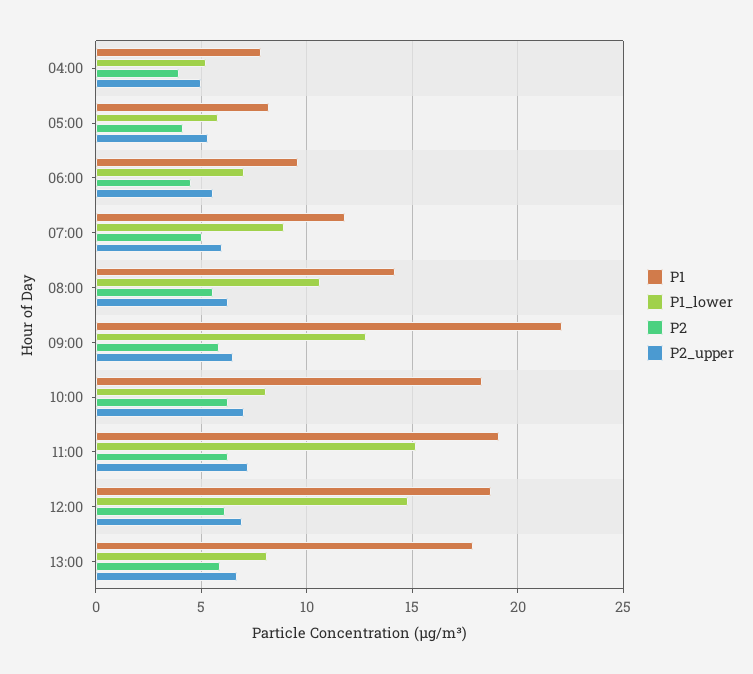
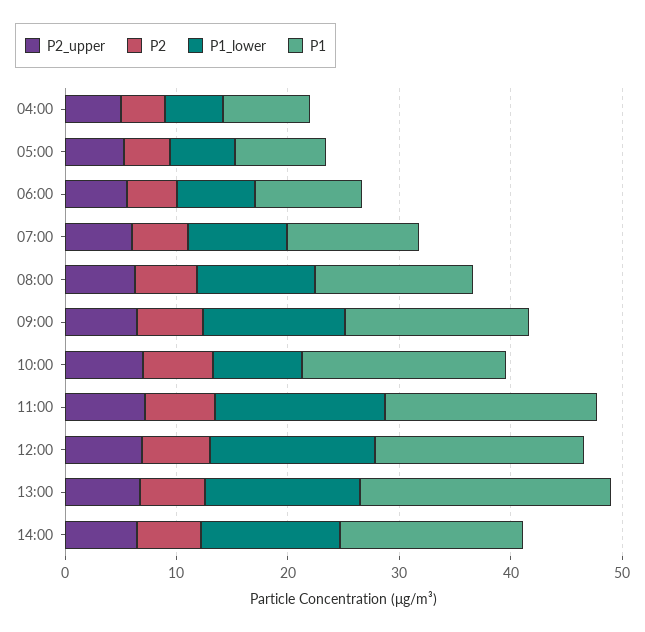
P1, 09:00: 22 -> 16
P1, 13:00: 18 -> 22
P1_lower, 13:00: 8 -> 14
P2_upper, 14:00: none -> 6
P2, 14:00: none -> 6
P1_lower, 14:00: none -> 12
P1, 14:00: none -> 16

